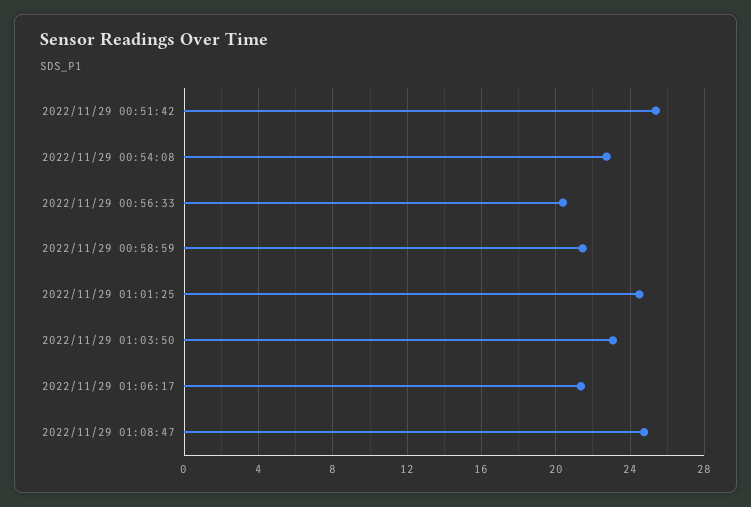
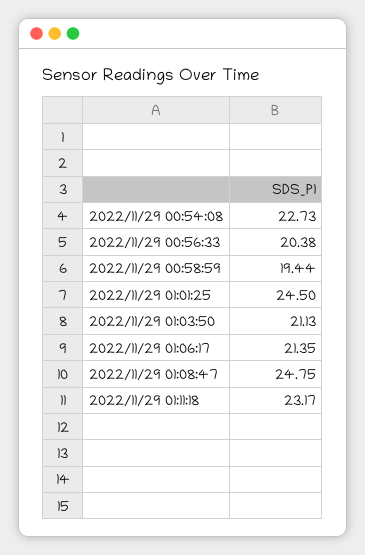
2022/11/29 00:51:42: 25.5 -> none
2022/11/29 00:58:59: 21.5 -> 19.44
2022/11/29 01:03:50: 23 -> 21.13
2022/11/29 01:11:18: none -> 23.17

